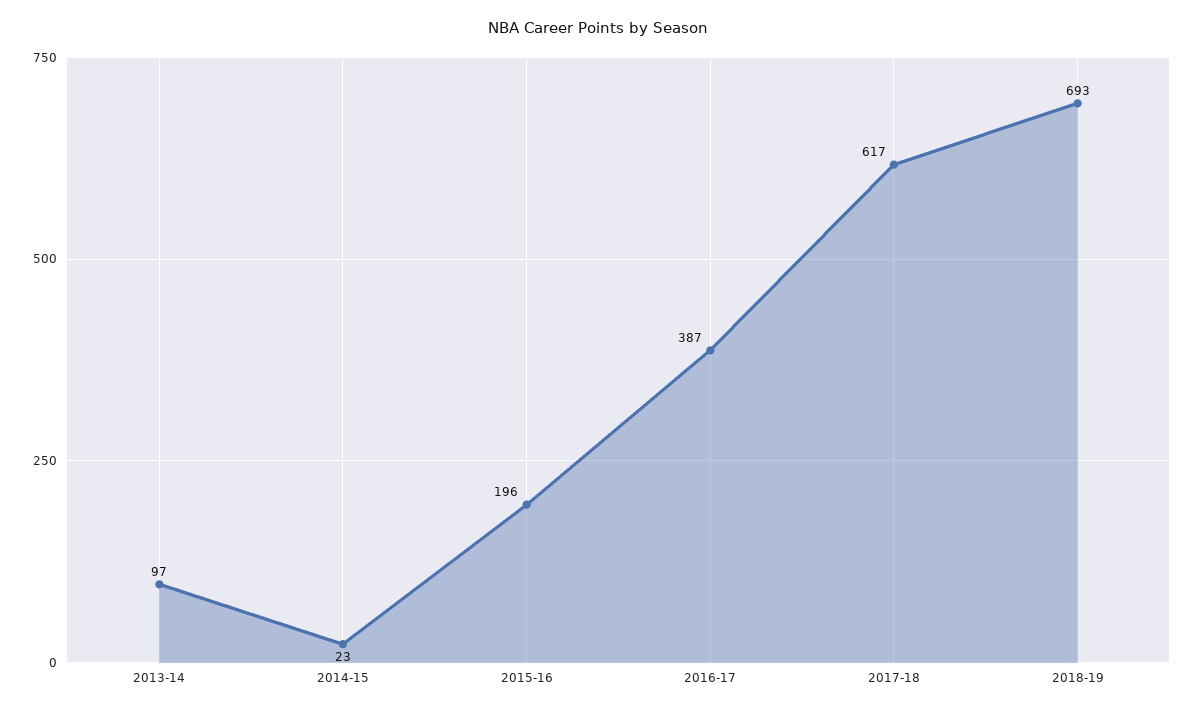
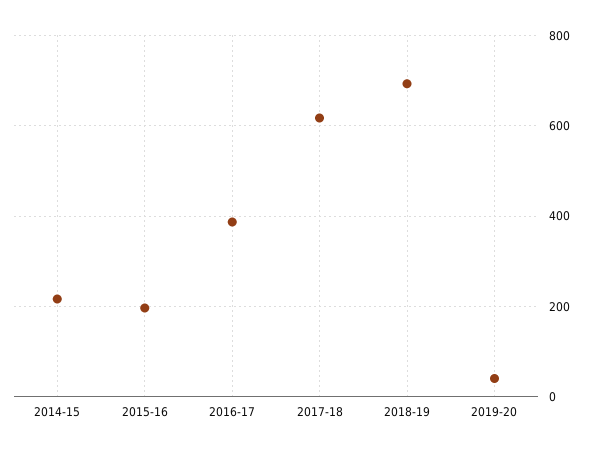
2013-14: 97 -> none
2014-15: 23 -> 220
2019-20: none -> 40

